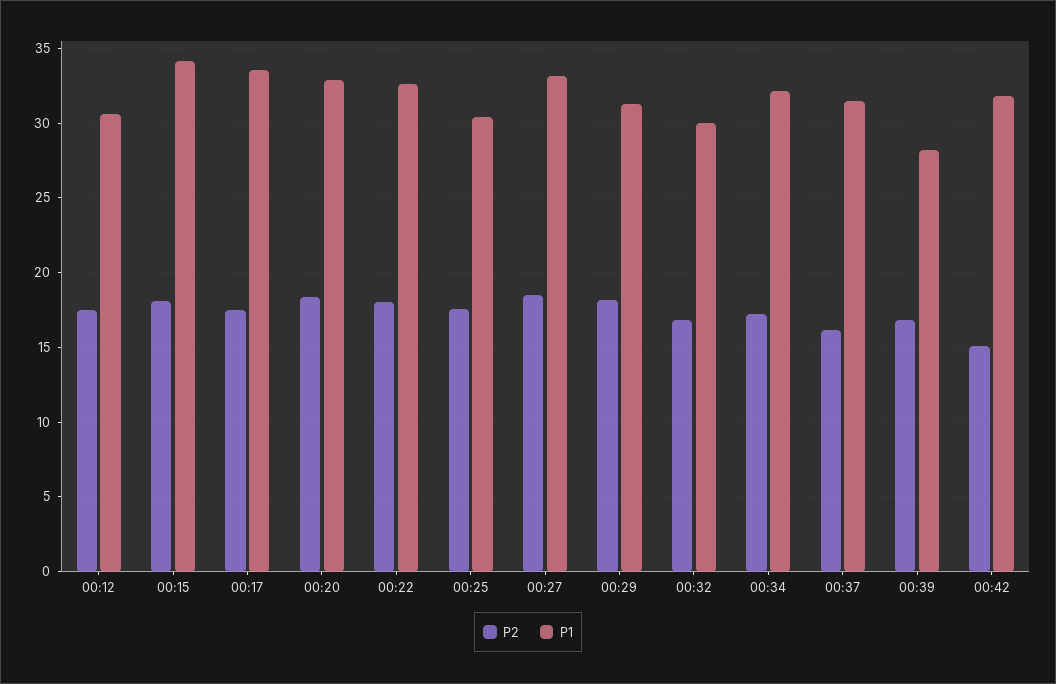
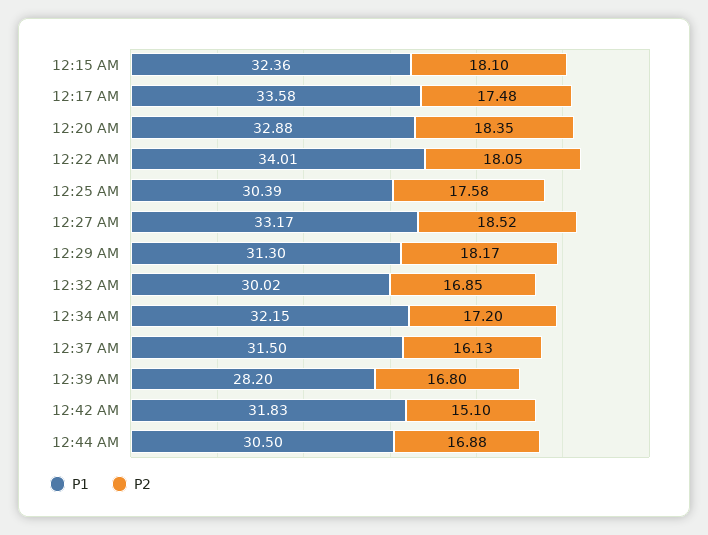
P2, 00:12: 17.5 -> none
P1, 00:12: 30.5 -> none
P1, 00:15: 34 -> 32.36
P1, 00:22: 32.5 -> 34.01
P1, 12:44 AM: none -> 30.5
P2, 12:44 AM: none -> 16.88

